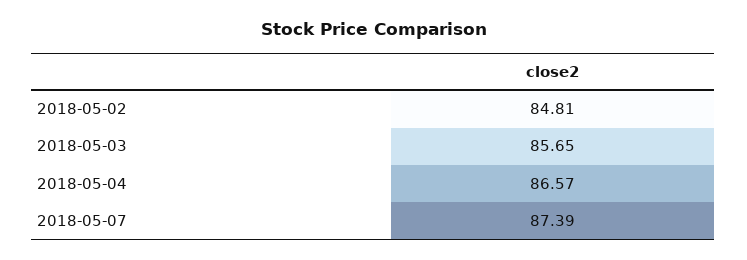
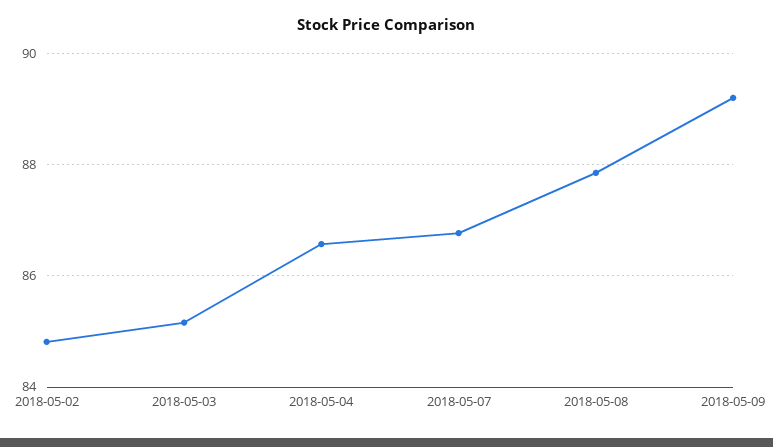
2018-05-03: 85.65 -> 85.2
2018-05-07: 87.39 -> 86.8
2018-05-08: none -> 87.8
2018-05-09: none -> 89.2

